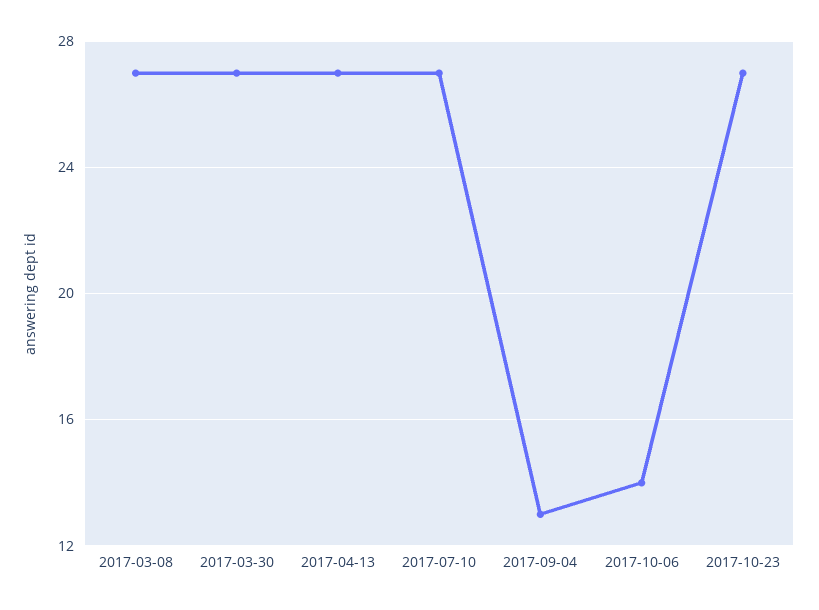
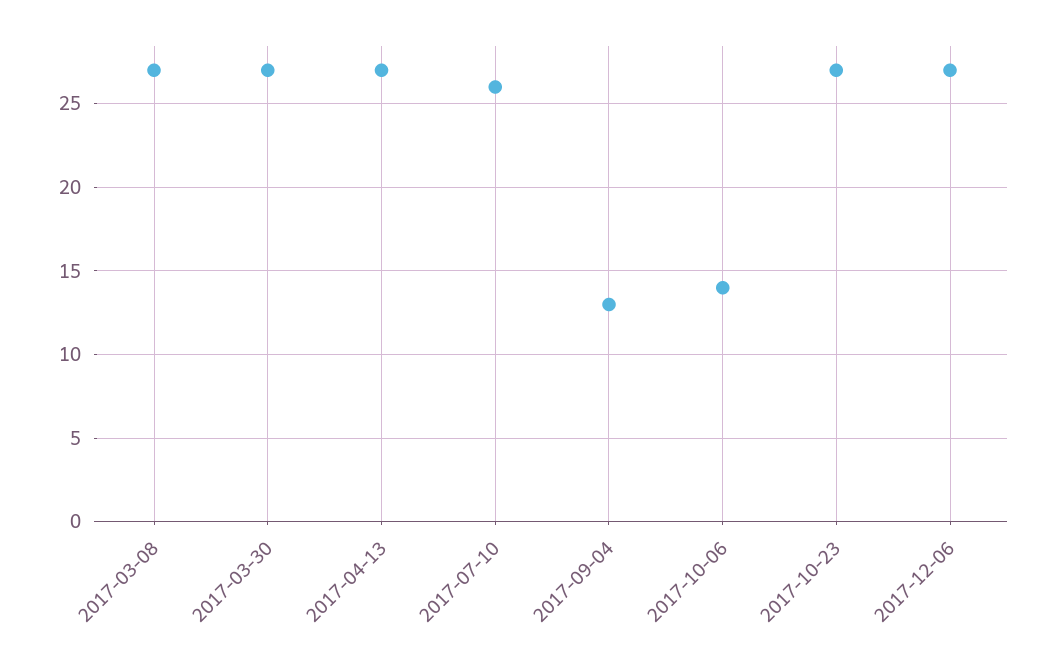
2017-07-10: 27 -> 26
2017-12-06: none -> 27

